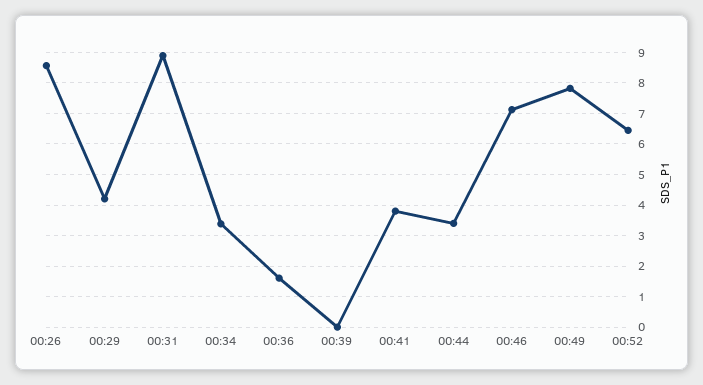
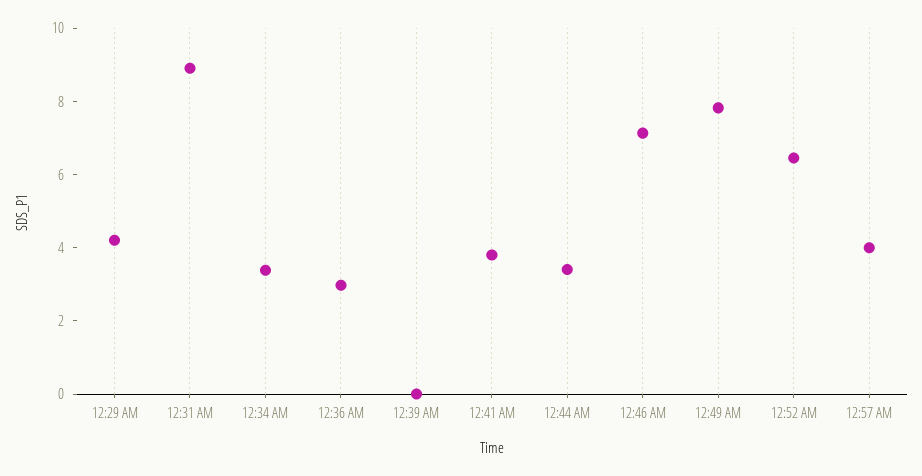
00:26: 8.6 -> none
00:36: 1.6 -> 3
12:57 AM: none -> 4

